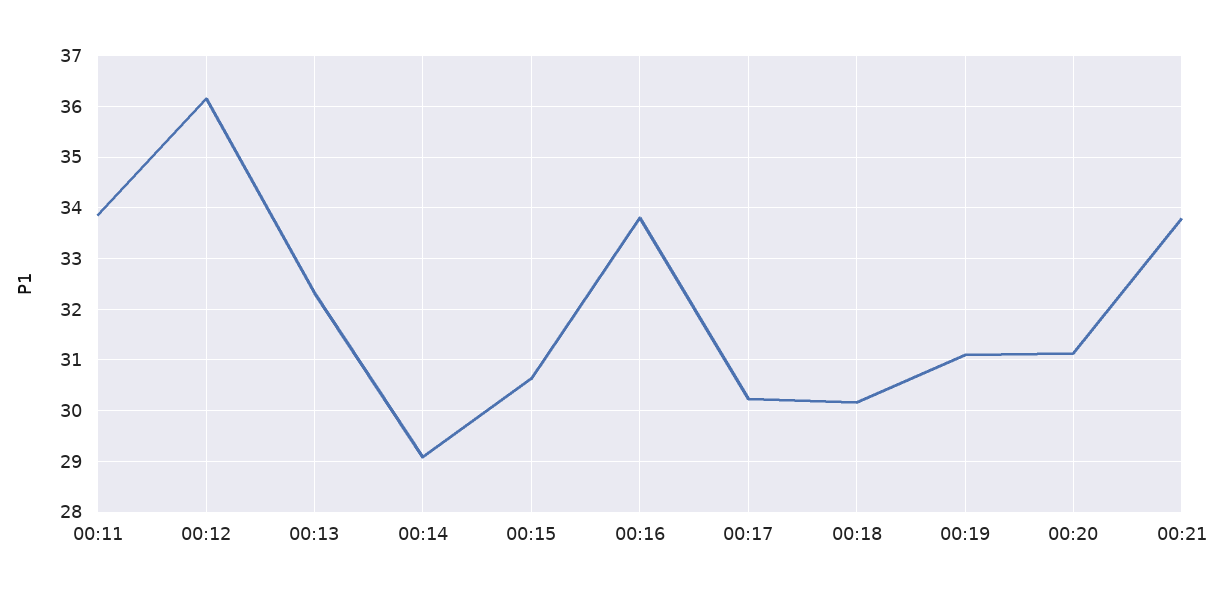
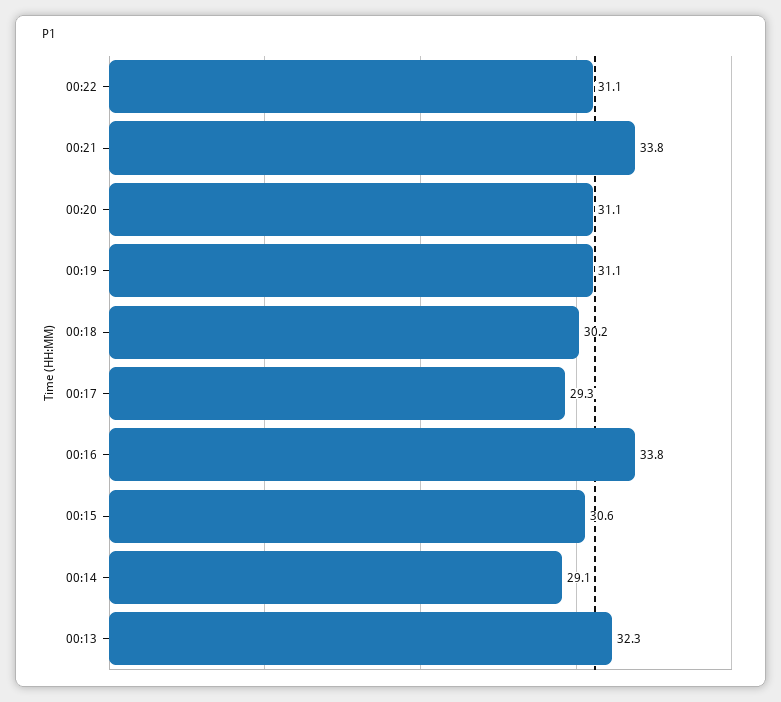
00:11: 33.8 -> none
00:12: 36.2 -> none
00:17: 30.2 -> 29.3
00:22: none -> 31.1

